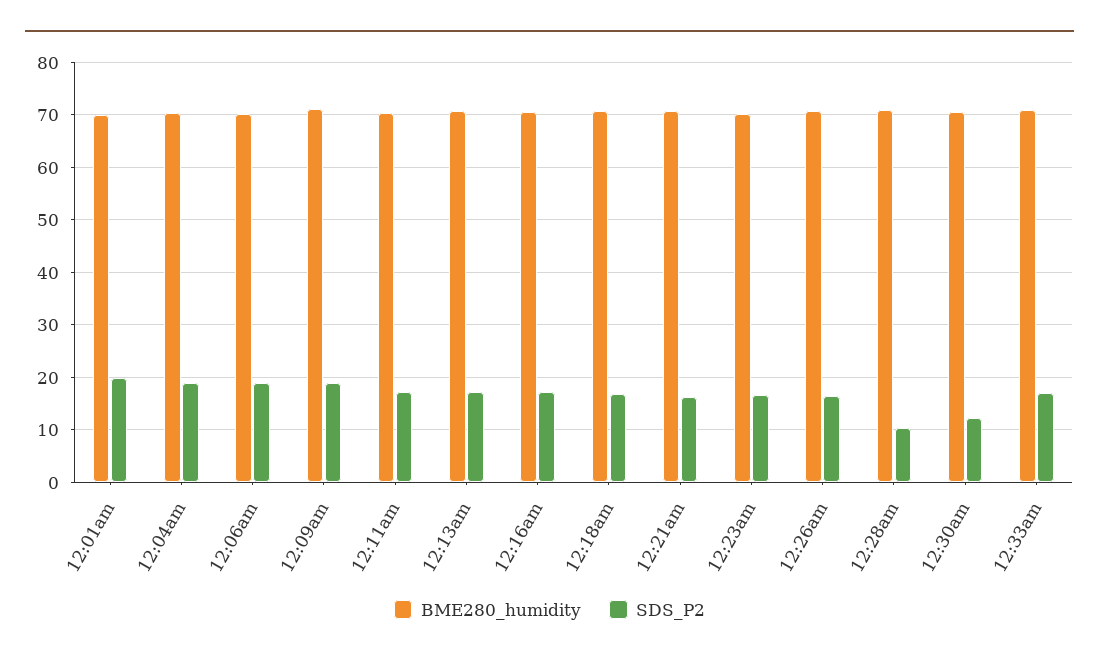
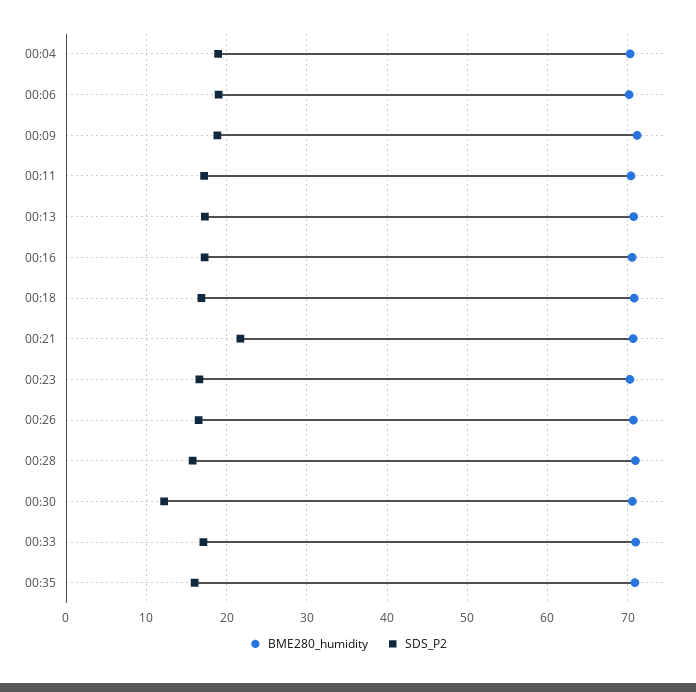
BME280_humidity, 12:01am: 70 -> none
SDS_P2, 12:01am: 20 -> none
SDS_P2, 12:21am: 16 -> 22
SDS_P2, 12:28am: 10 -> 16
BME280_humidity, 00:35: none -> 71
SDS_P2, 00:35: none -> 16

